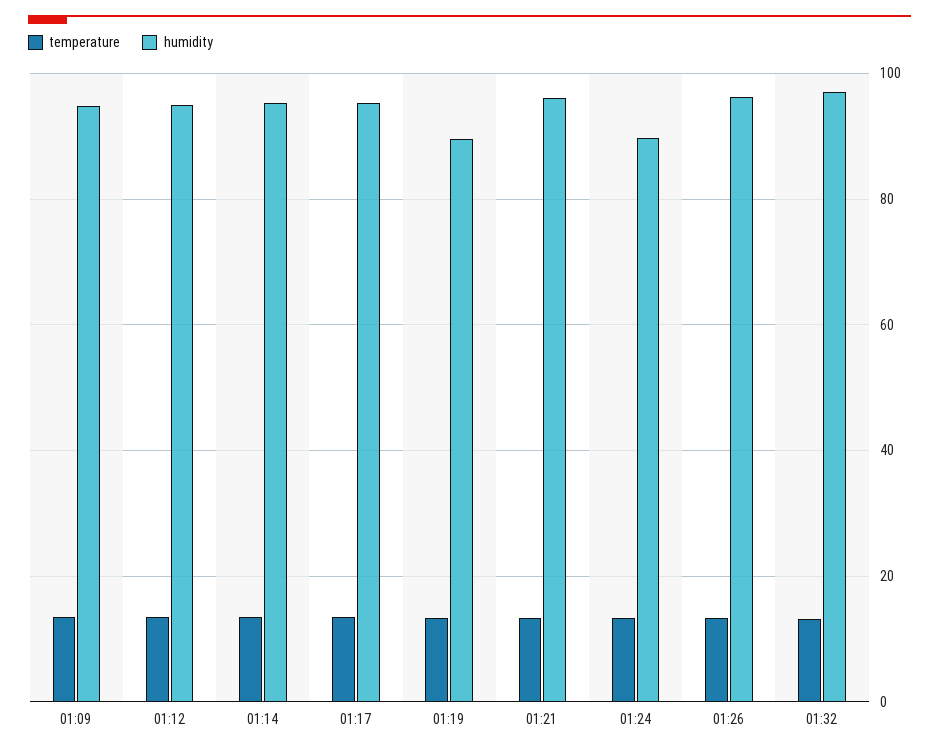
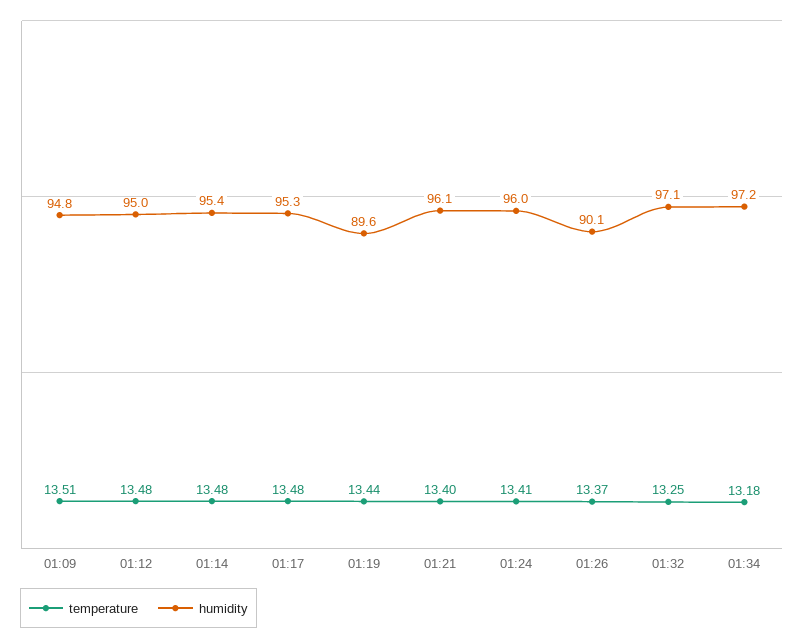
humidity, 01:24: 90 -> 96
humidity, 01:26: 96 -> 90.1
temperature, 01:34: none -> 13.18
humidity, 01:34: none -> 97.2

